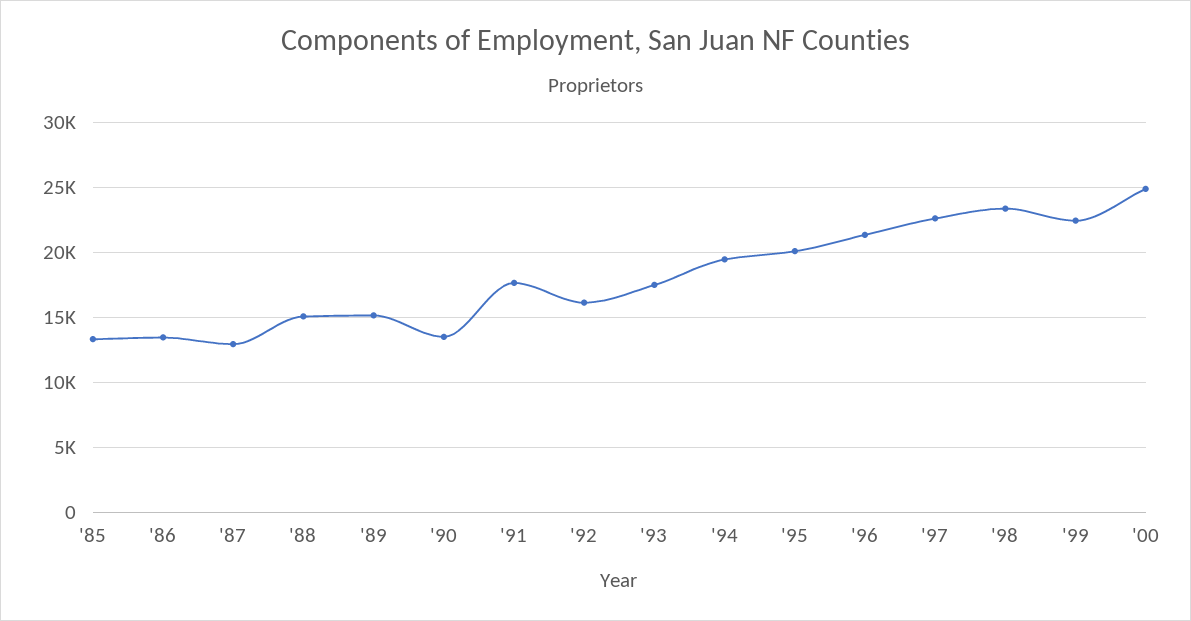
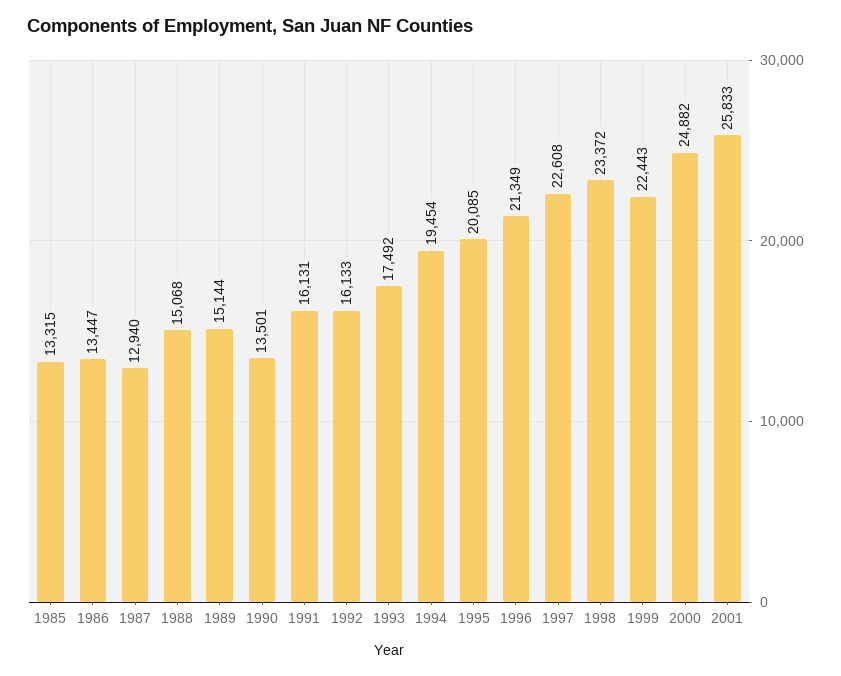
'91: 17500 -> 16131
2001: none -> 25833

